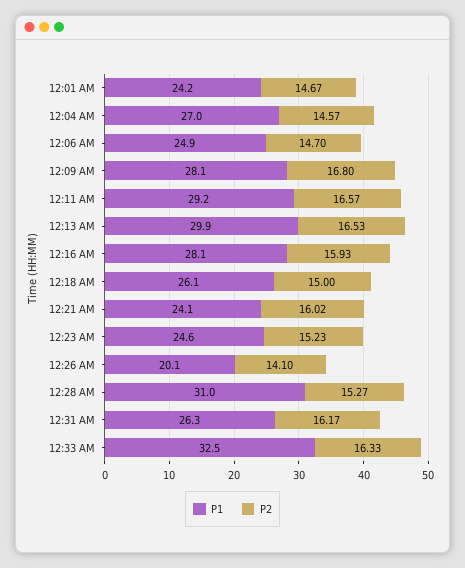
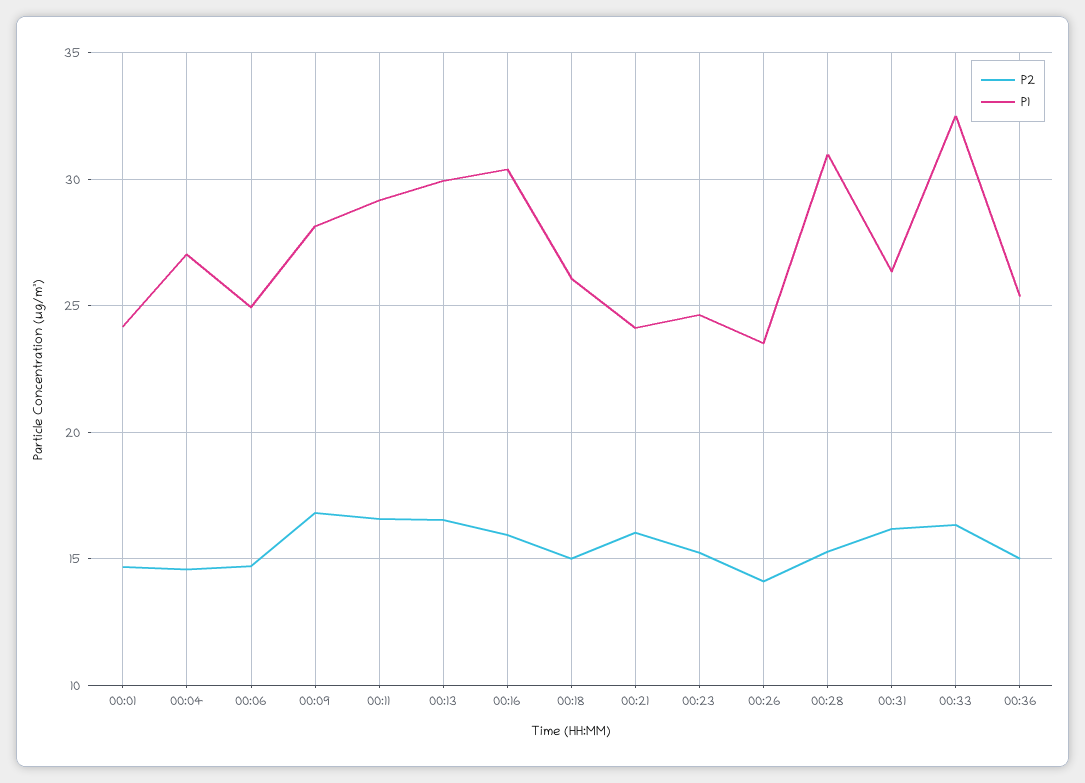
P1, 12:16 AM: 28.1 -> 30.5
P1, 12:26 AM: 20.1 -> 23.5
P2, 00:36: none -> 15
P1, 00:36: none -> 25.5

